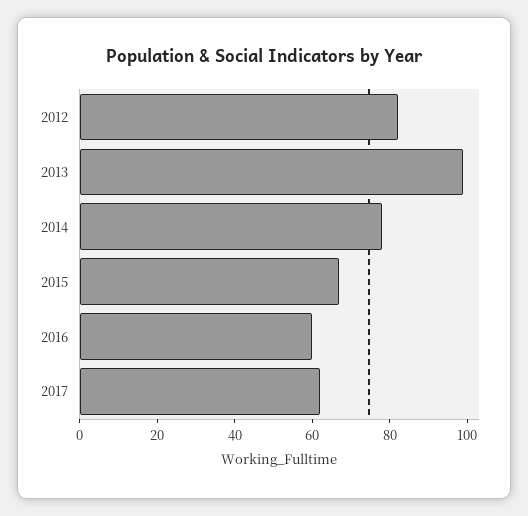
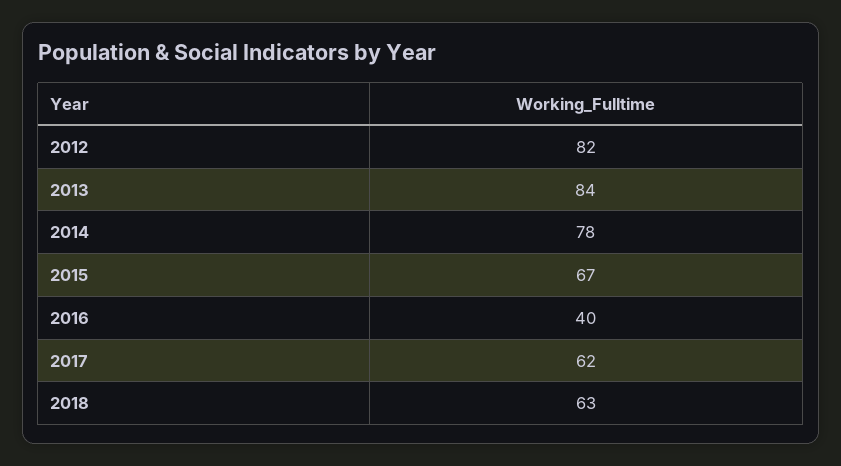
2013: 100 -> 84
2016: 60 -> 40
2018: none -> 63

